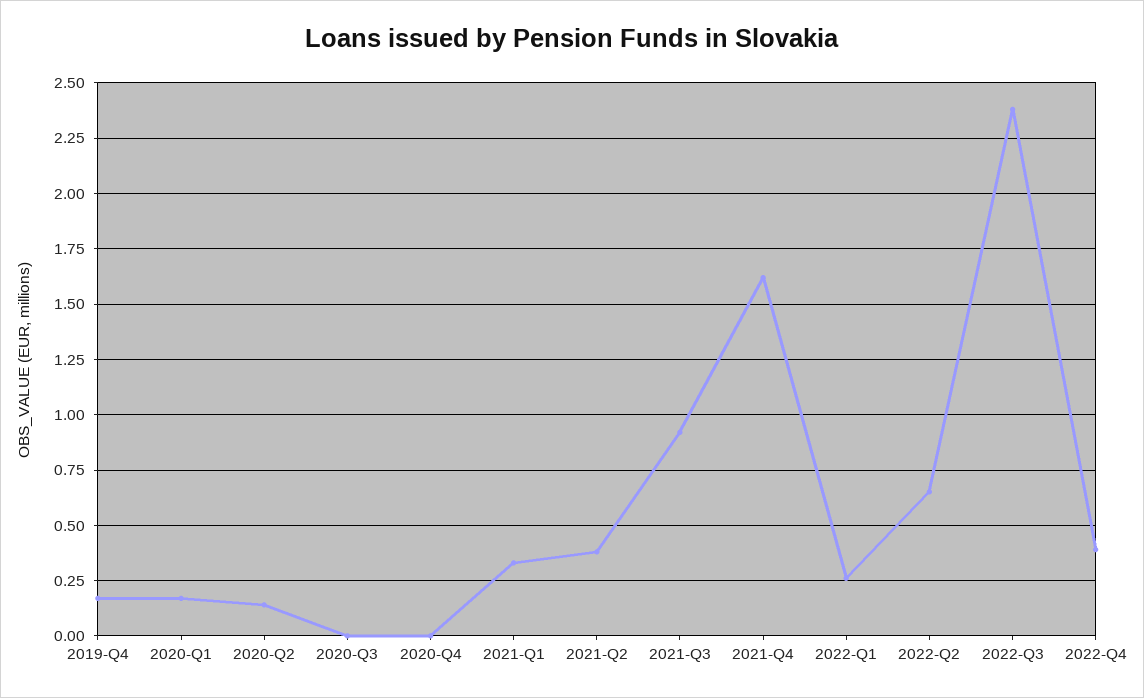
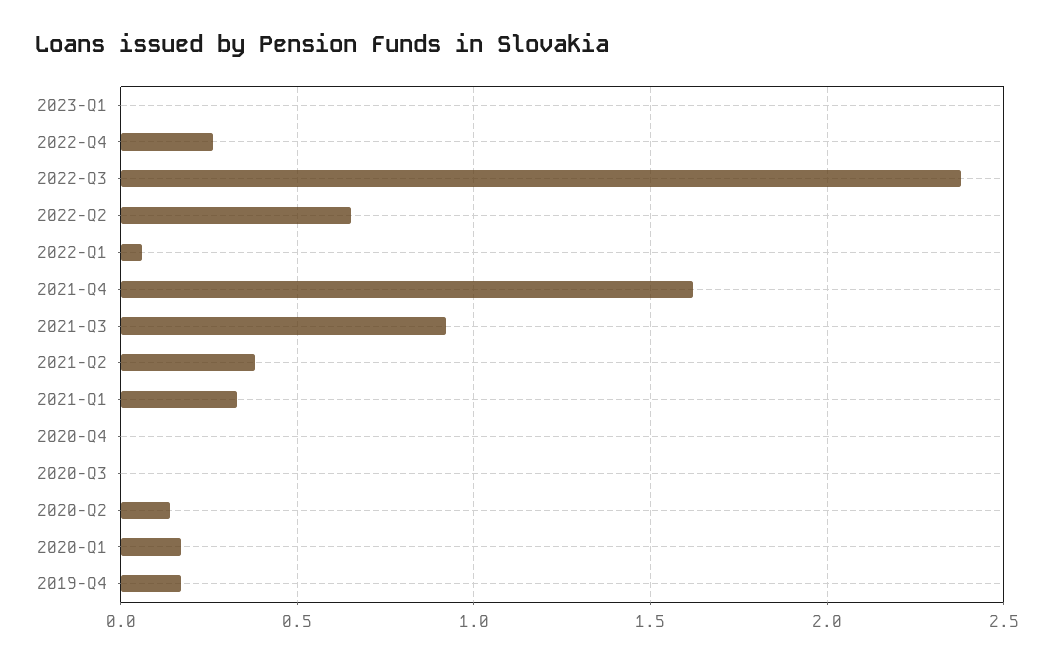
2022-Q1: 0.25 -> 0.05
2022-Q4: 0.4 -> 0.25
2023-Q1: none -> 0

